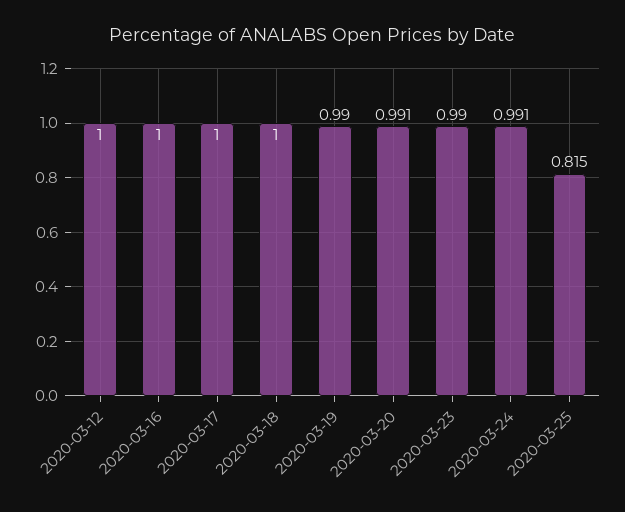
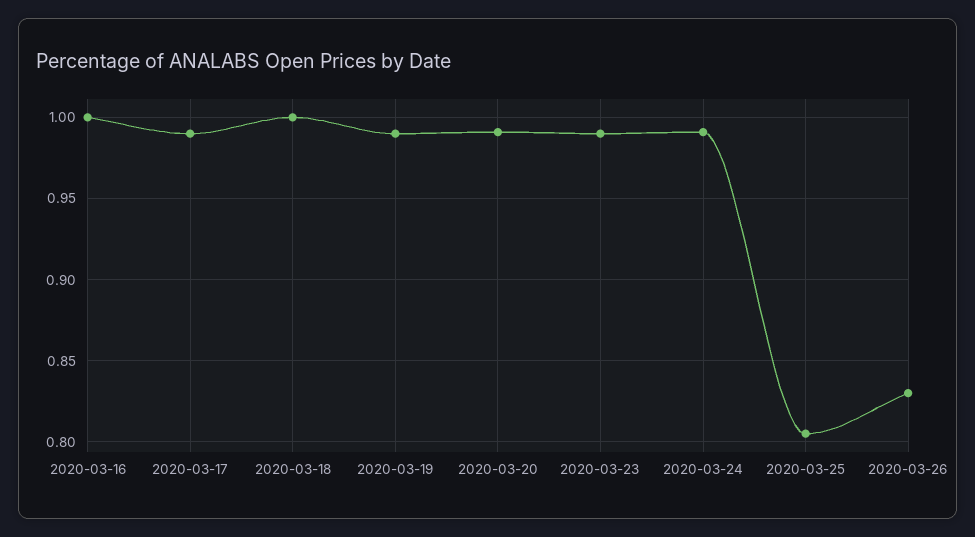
2020-03-12: 1 -> none
2020-03-17: 1 -> 0.99
2020-03-25: 0.815 -> 0.805
2020-03-26: none -> 0.83

